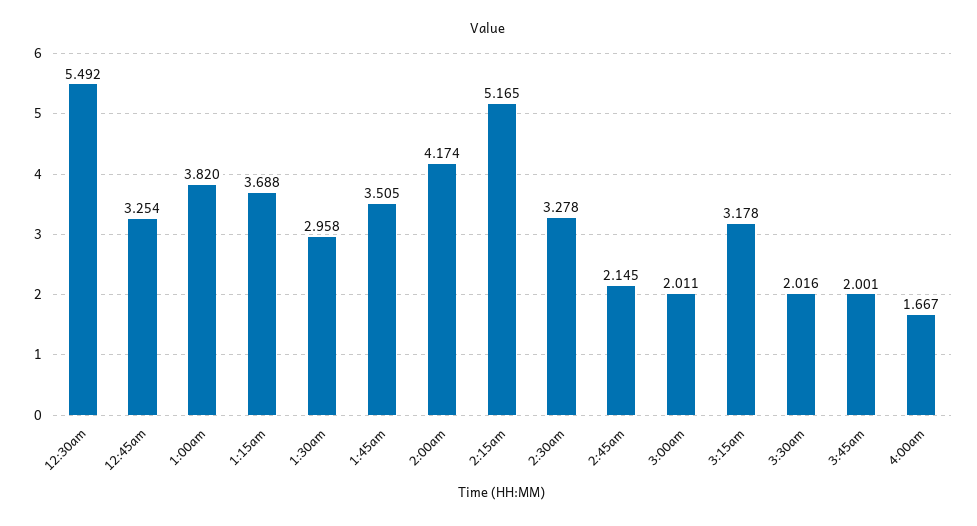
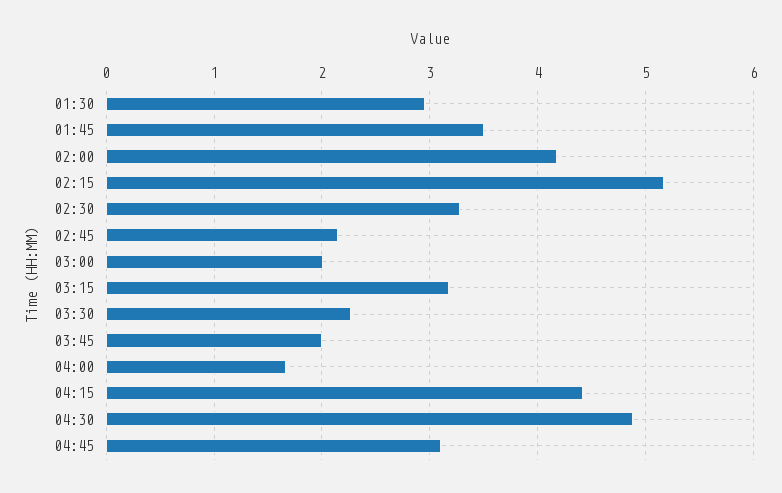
12:30am: 5.492 -> none
12:45am: 3.254 -> none
1:00am: 3.82 -> none
1:15am: 3.688 -> none
3:30am: 2.016 -> 2.3
04:15: none -> 4.4
04:30: none -> 4.9
04:45: none -> 3.1

